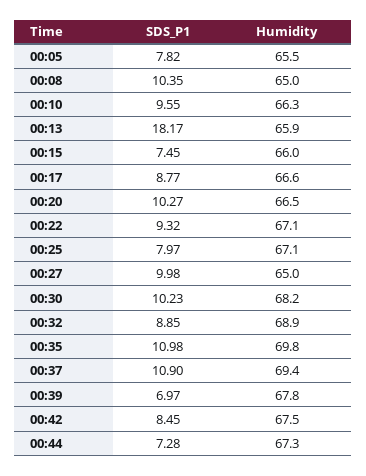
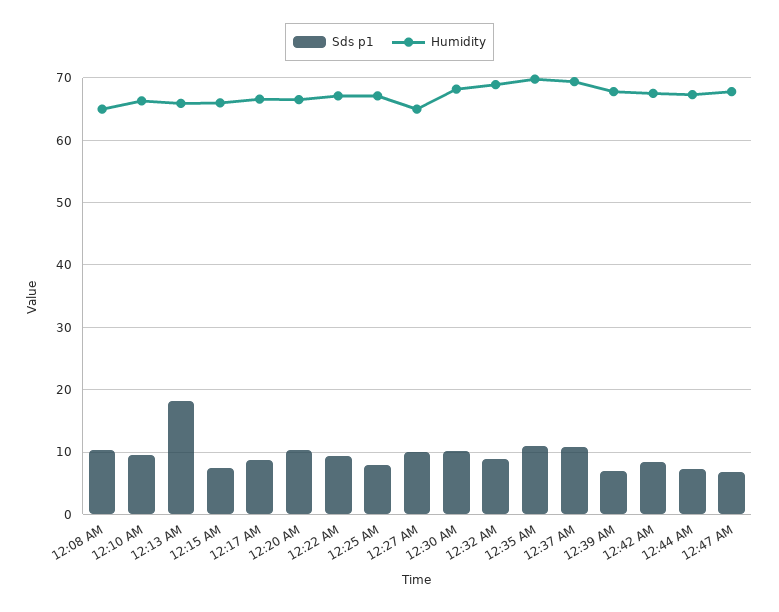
SDS_P1, 00:05: 7.82 -> none
Humidity, 00:05: 65.5 -> none
SDS_P1, 12:47 AM: none -> 7
Humidity, 12:47 AM: none -> 68

